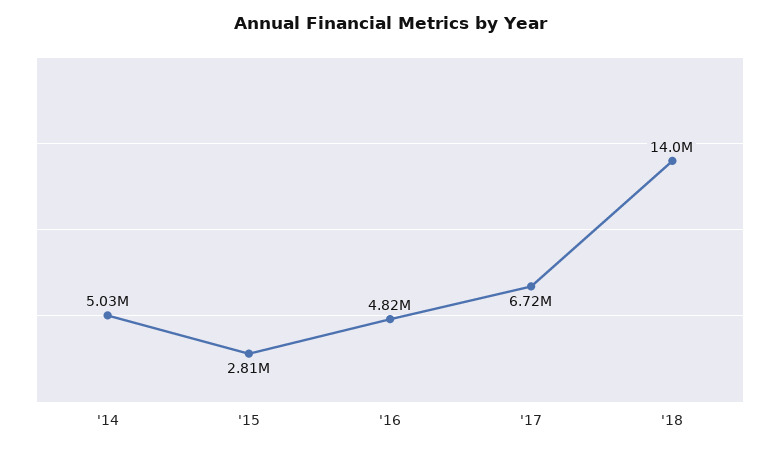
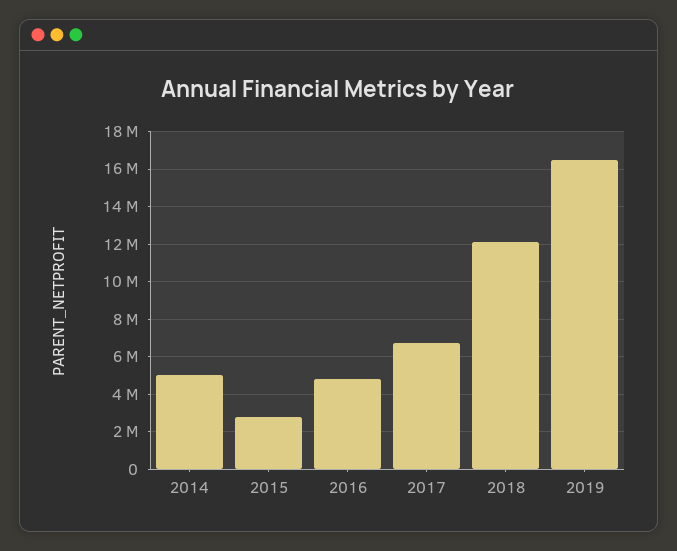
'18: 14000000 -> 12000000
2019: none -> 16500000

